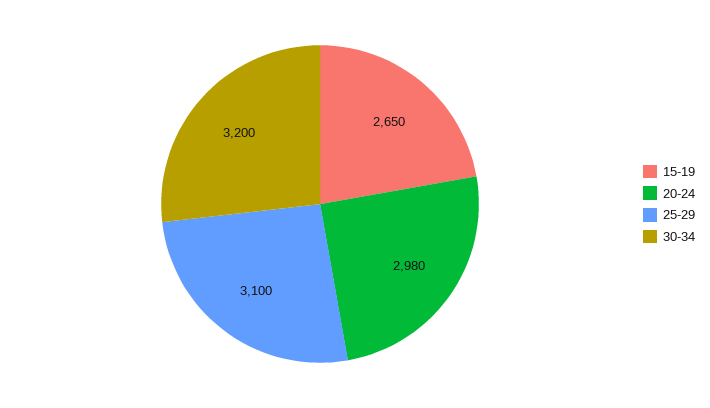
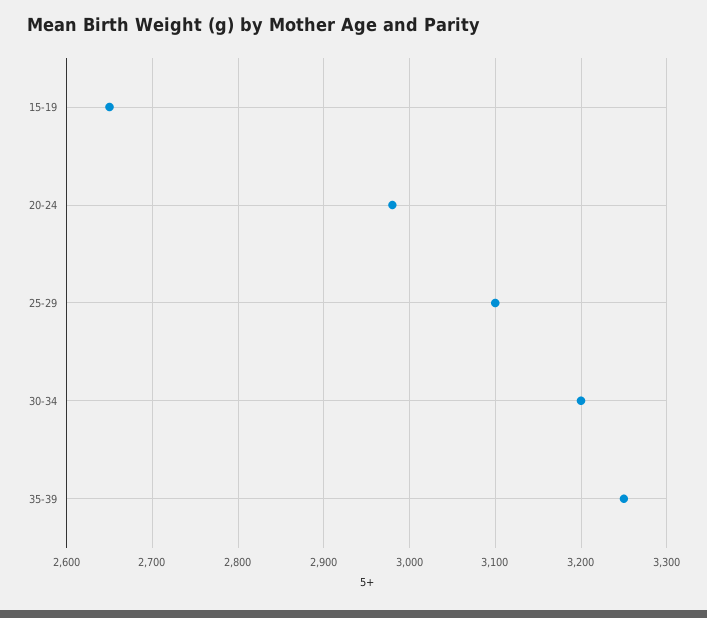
35-39: none -> 3250

